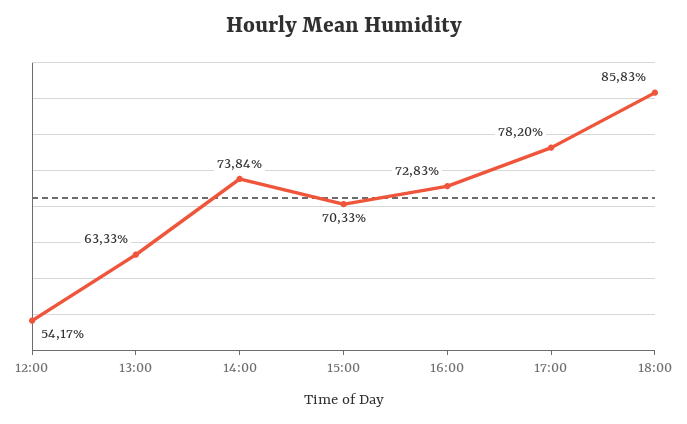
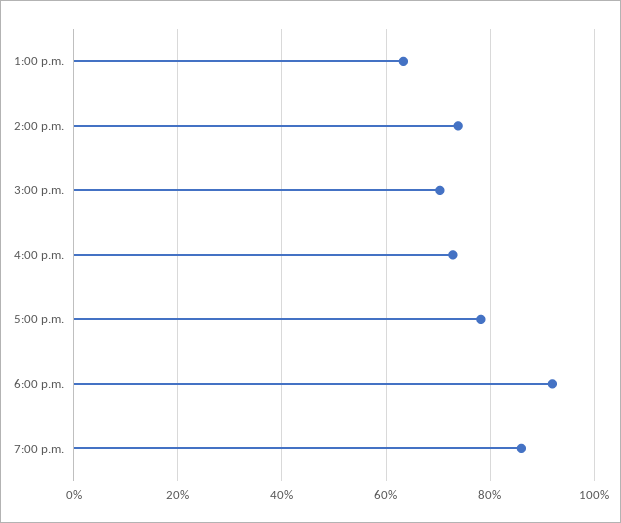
12:00: 54.17 -> none
18:00: 85.83 -> 92
7:00 p.m.: none -> 86

